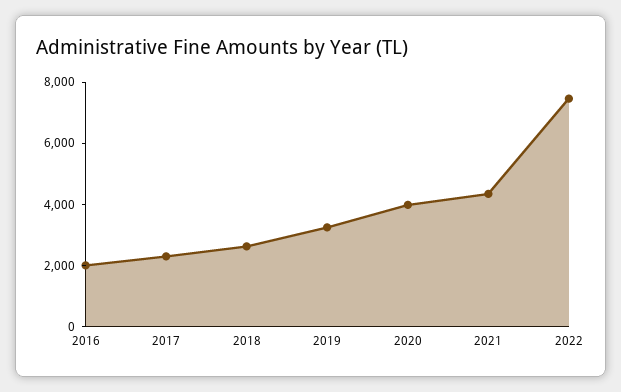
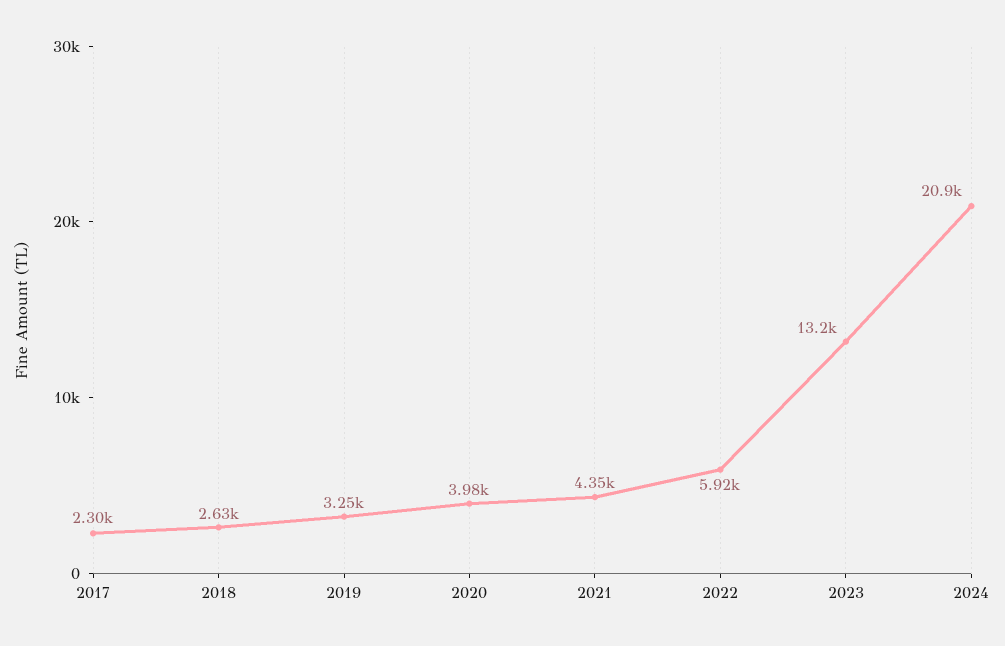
2016: 2000 -> none
2022: 7500 -> 5920
2023: none -> 13200
2024: none -> 20900

